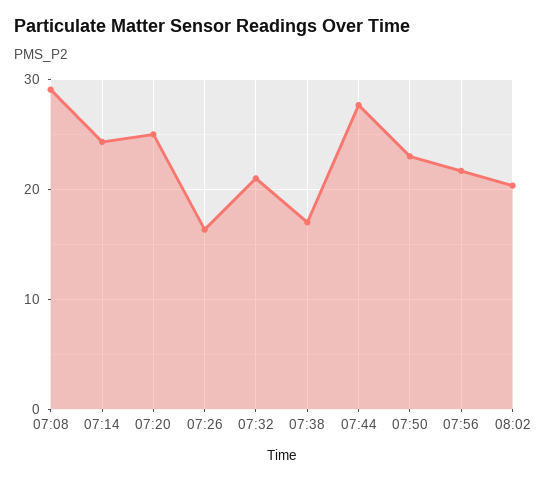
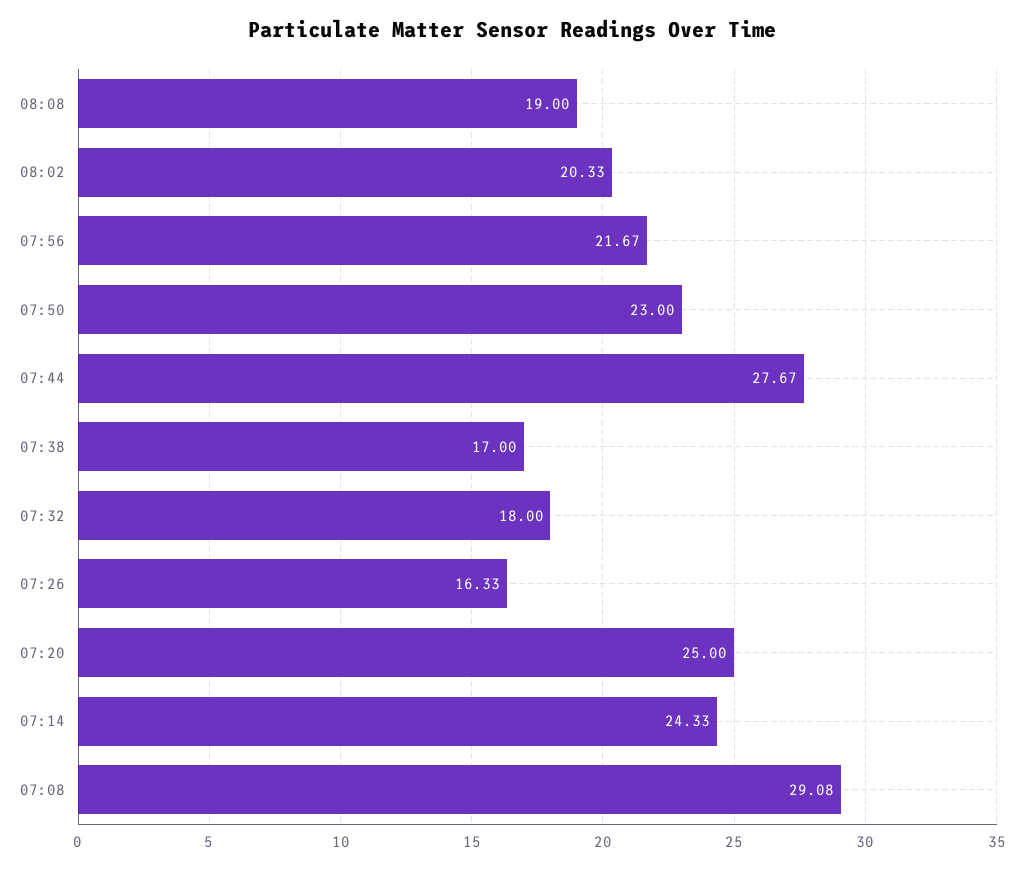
07:32: 21 -> 18
08:08: none -> 19

